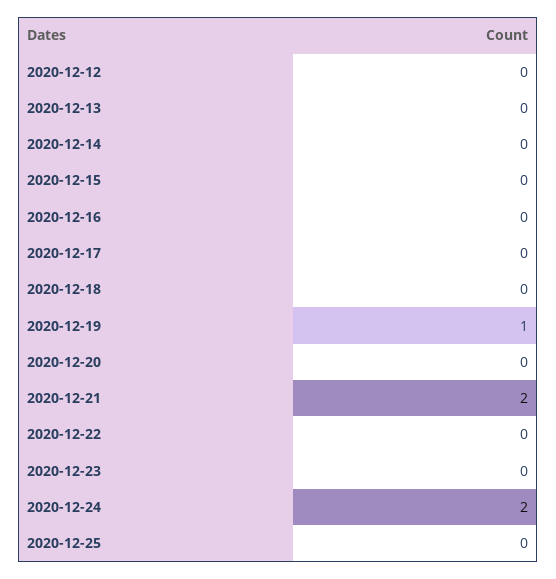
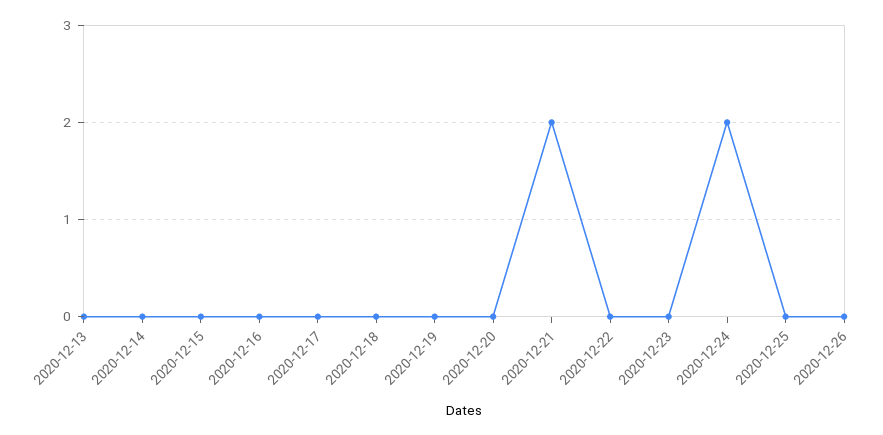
2020-12-12: 0 -> none
2020-12-19: 1 -> 0
2020-12-26: none -> 0

